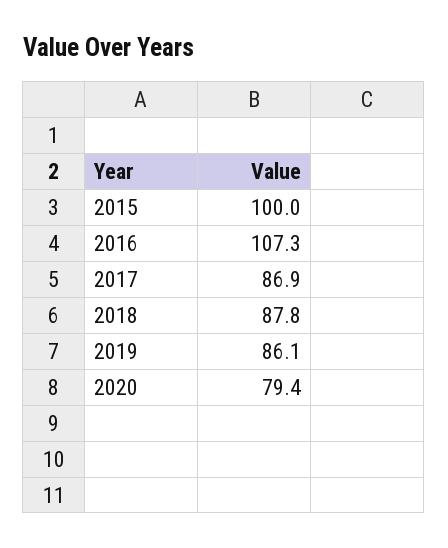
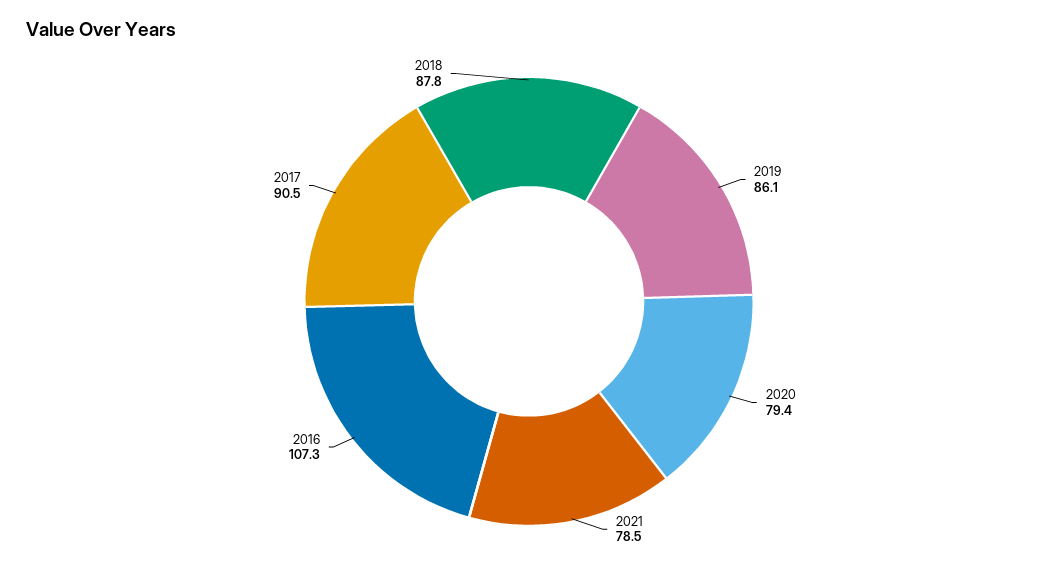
2015: 100 -> none
2017: 86.9 -> 90.5
2021: none -> 78.5

